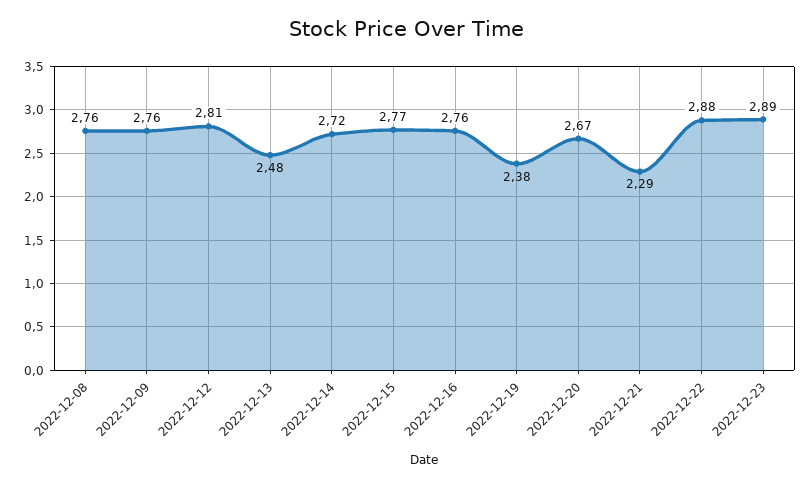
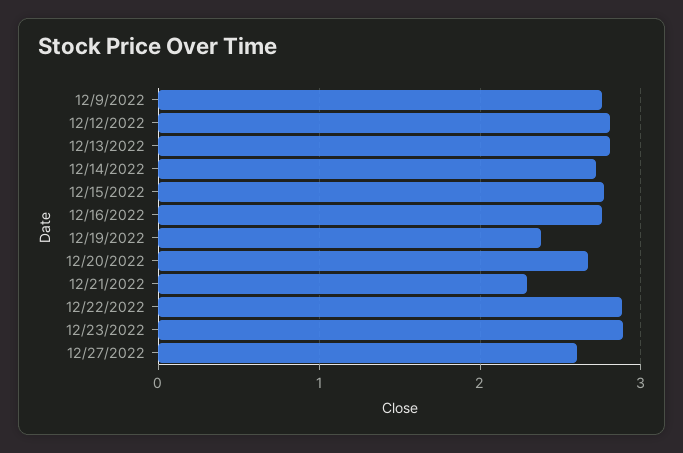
2022-12-08: 2.76 -> none
2022-12-13: 2.48 -> 2.8
12/27/2022: none -> 2.6

